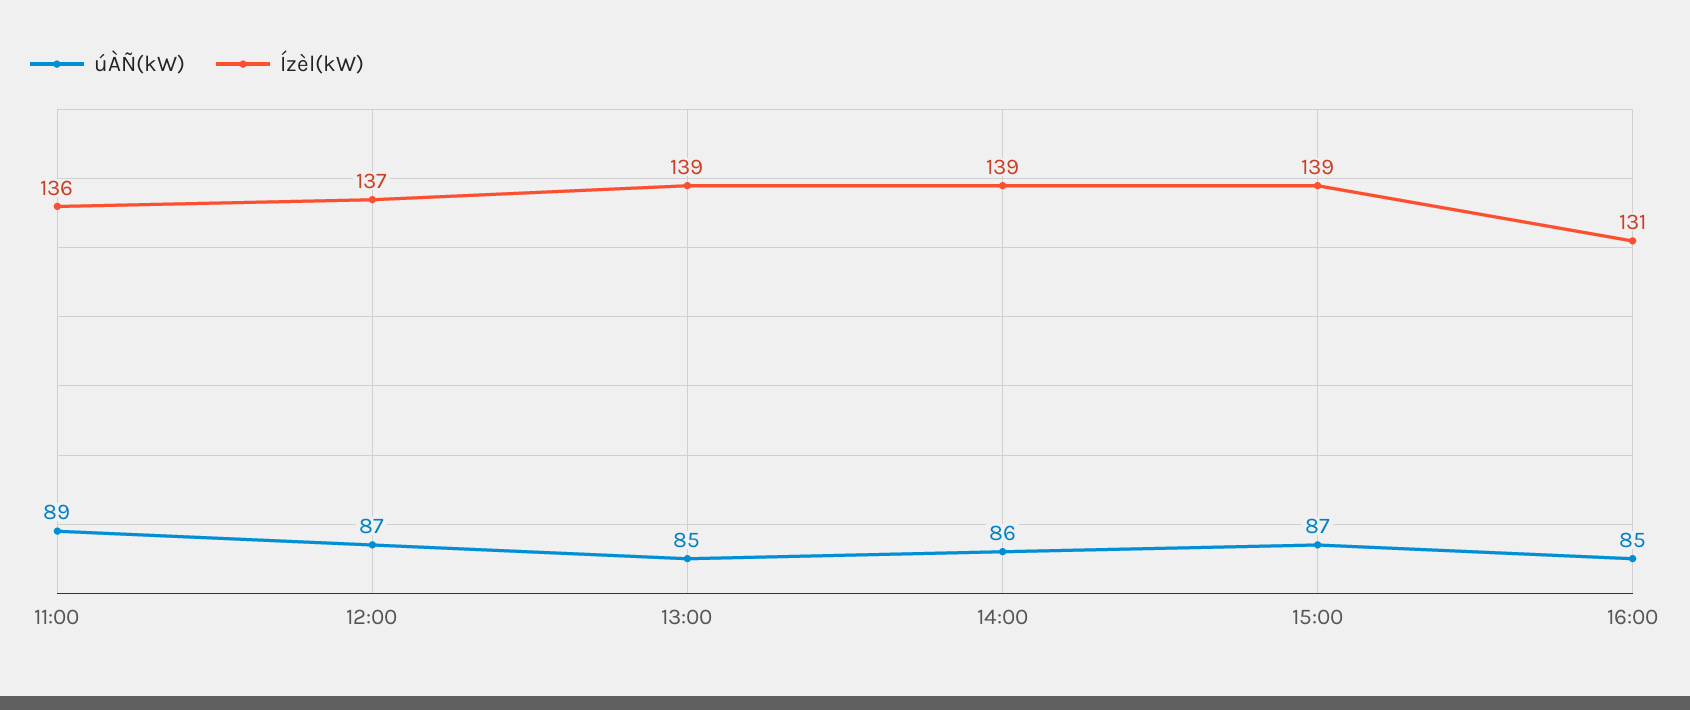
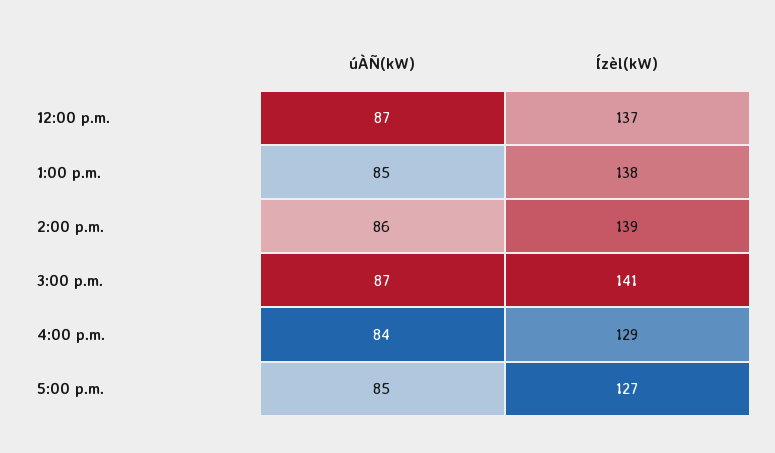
úÀÑ(kW), 11:00: 89 -> none
Ízèl(kW), 11:00: 136 -> none
Ízèl(kW), 13:00: 139 -> 138
Ízèl(kW), 15:00: 139 -> 141
úÀÑ(kW), 16:00: 85 -> 84
Ízèl(kW), 16:00: 131 -> 129
úÀÑ(kW), 5:00 p.m.: none -> 85
Ízèl(kW), 5:00 p.m.: none -> 127

